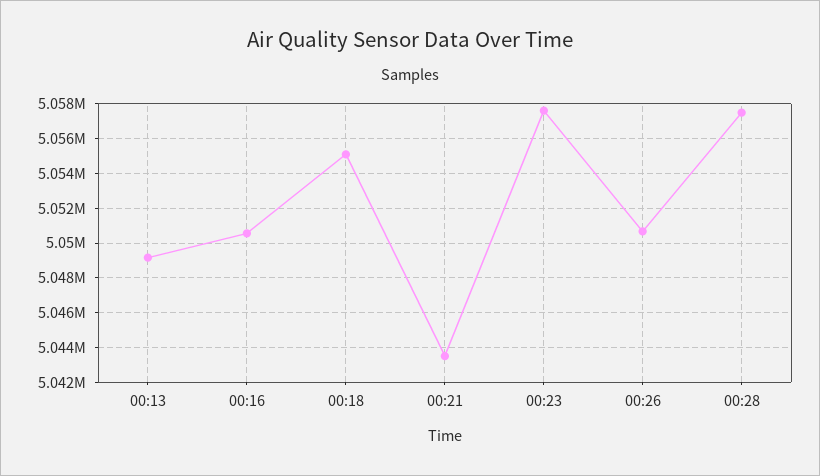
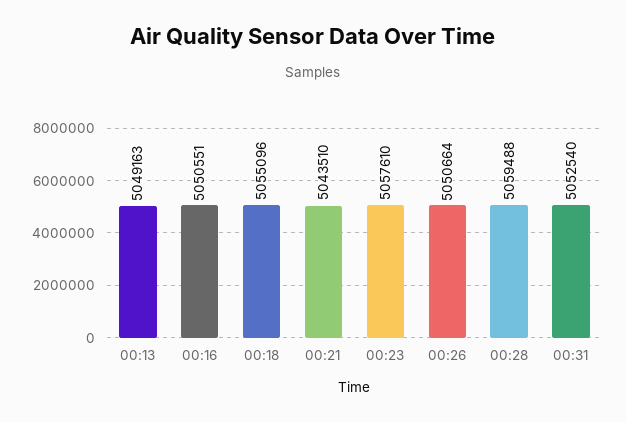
00:28: 5057500 -> 5059488
00:31: none -> 5052540

